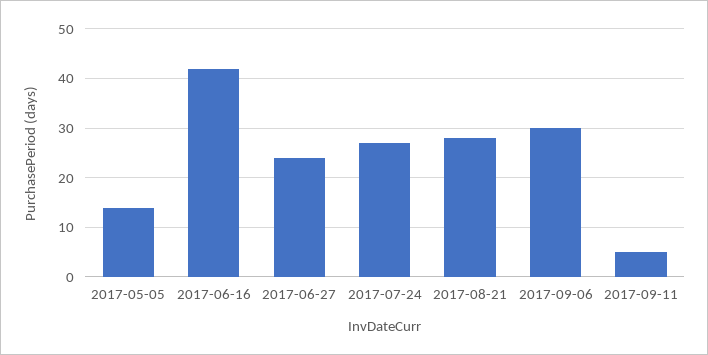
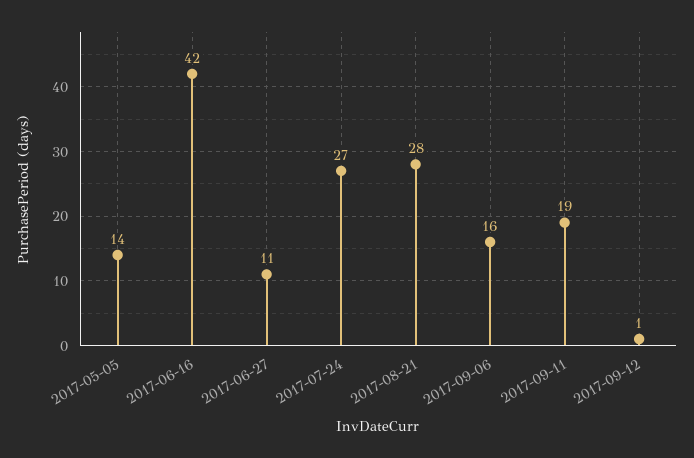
2017-06-27: 25 -> 11
2017-09-06: 30 -> 16
2017-09-11: 5 -> 19
2017-09-12: none -> 1

